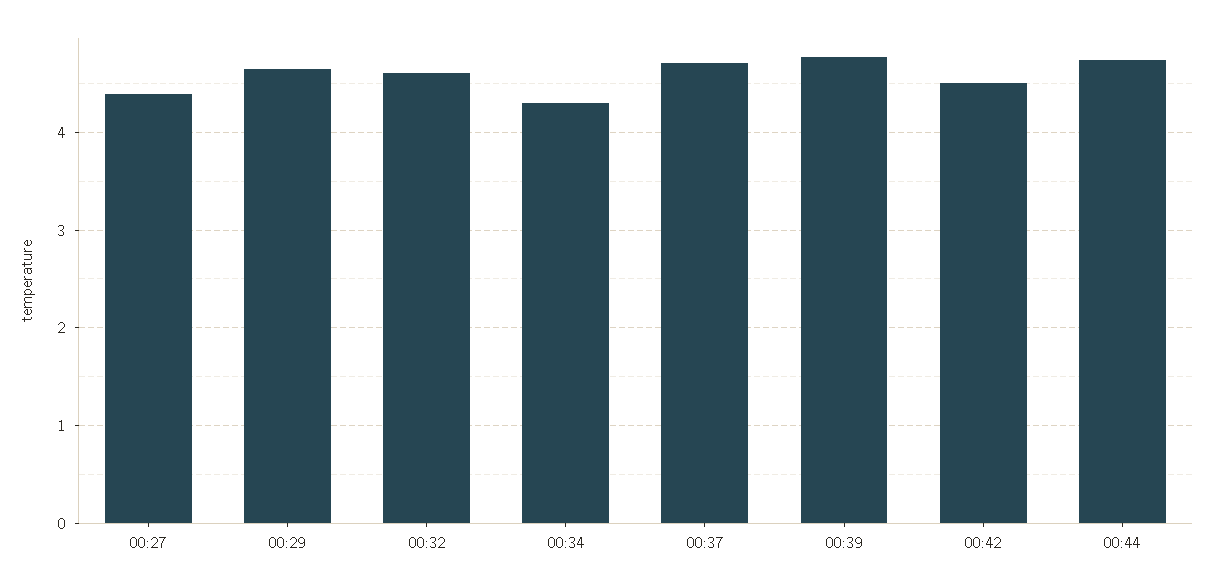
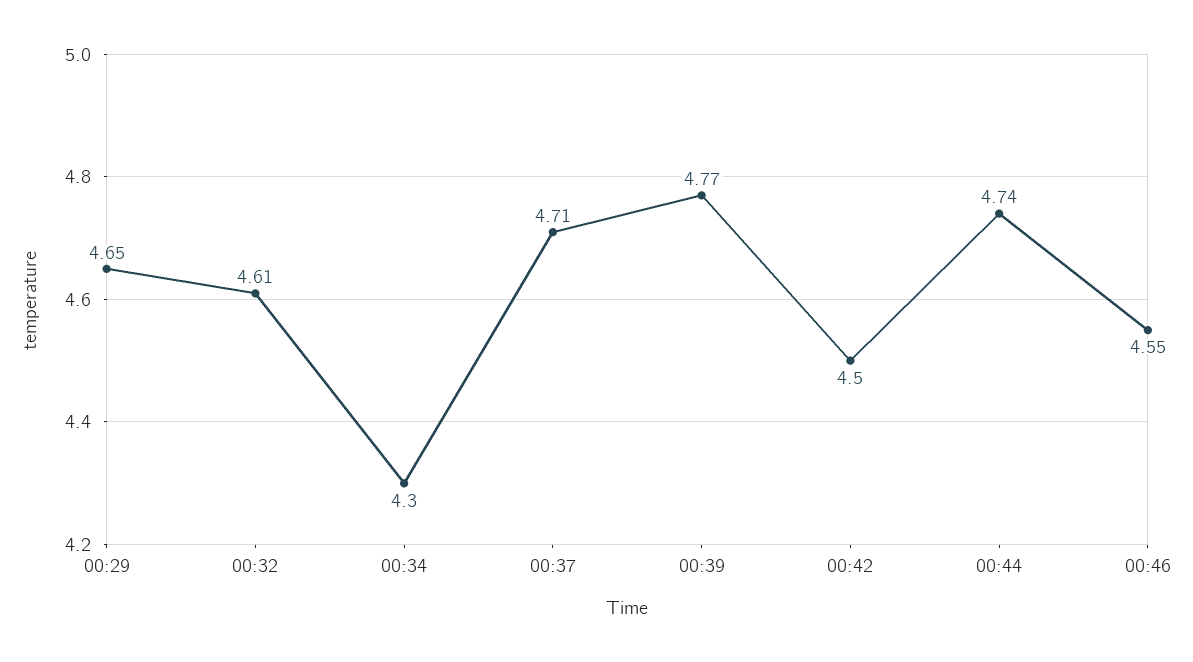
00:27: 4.4 -> none
00:46: none -> 4.55

